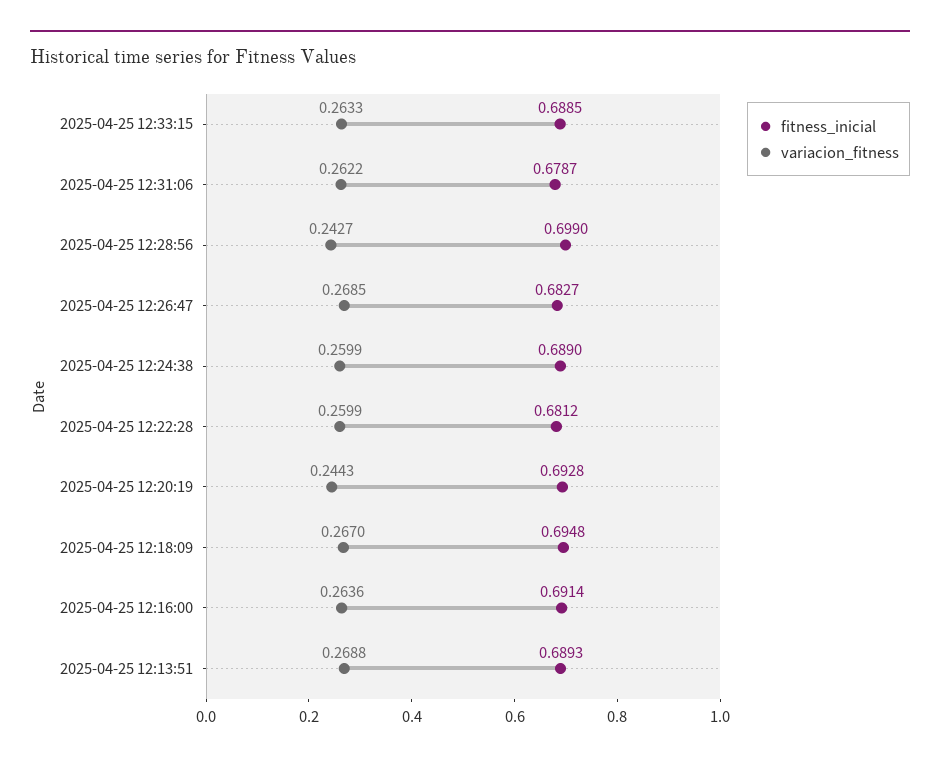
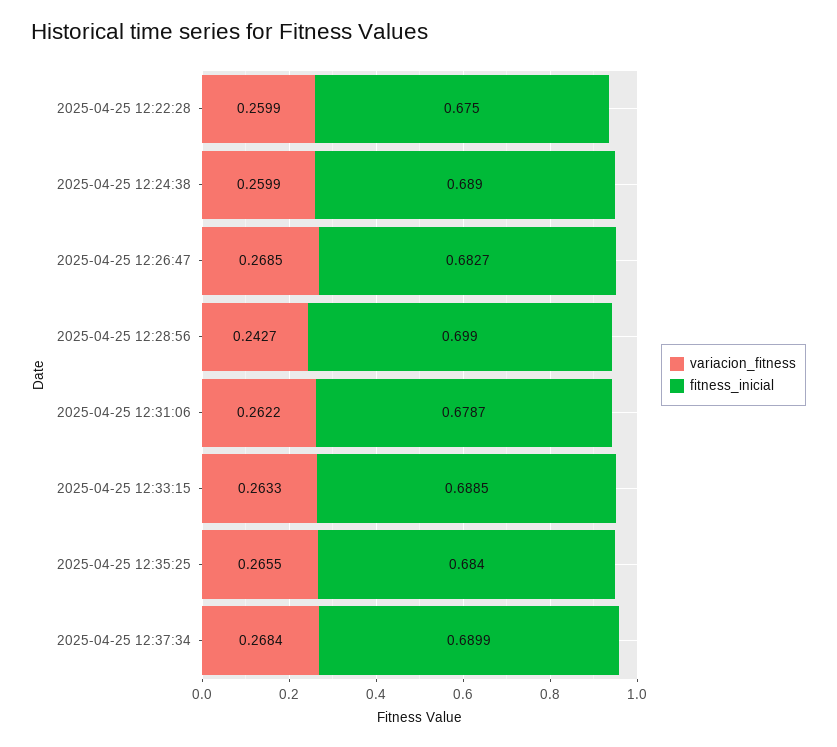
fitness_inicial, 2025-04-25 12:22:28: 0.6812 -> 0.675
fitness_inicial, 2025-04-25 12:20:19: 0.6928 -> none
variacion_fitness, 2025-04-25 12:20:19: 0.2443 -> none
fitness_inicial, 2025-04-25 12:18:09: 0.6948 -> none
variacion_fitness, 2025-04-25 12:18:09: 0.267 -> none
fitness_inicial, 2025-04-25 12:16:00: 0.6914 -> none
variacion_fitness, 2025-04-25 12:16:00: 0.2636 -> none
fitness_inicial, 2025-04-25 12:13:51: 0.6893 -> none
variacion_fitness, 2025-04-25 12:13:51: 0.2688 -> none
variacion_fitness, 2025-04-25 12:35:25: none -> 0.2655
fitness_inicial, 2025-04-25 12:35:25: none -> 0.684
variacion_fitness, 2025-04-25 12:37:34: none -> 0.2684
fitness_inicial, 2025-04-25 12:37:34: none -> 0.6899

